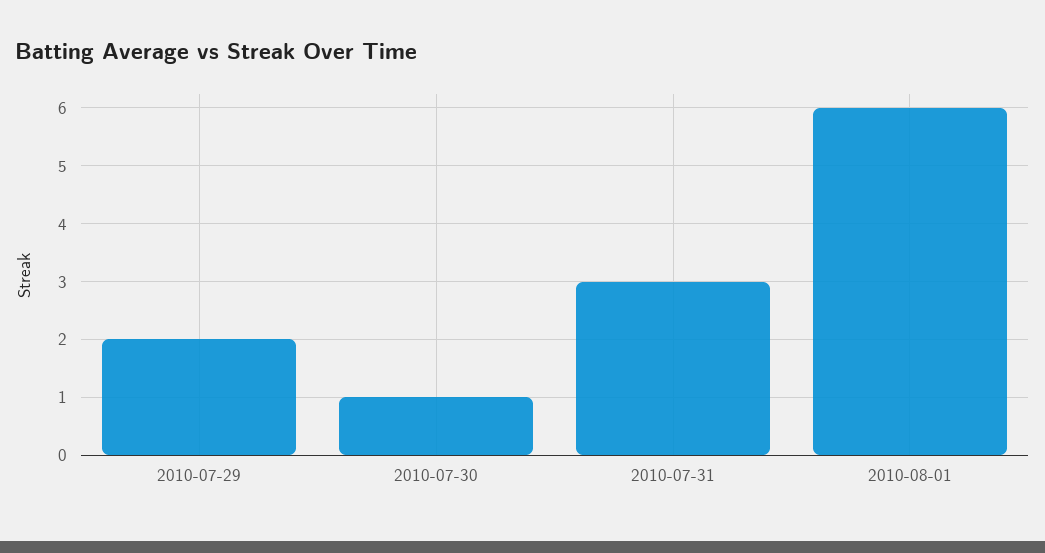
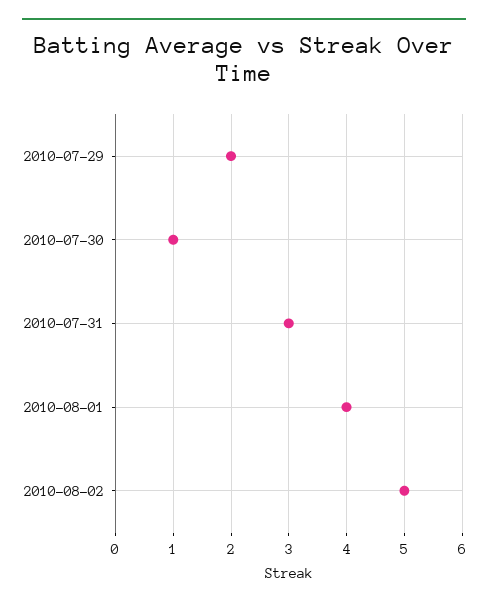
2010-08-01: 6 -> 4
2010-08-02: none -> 5

